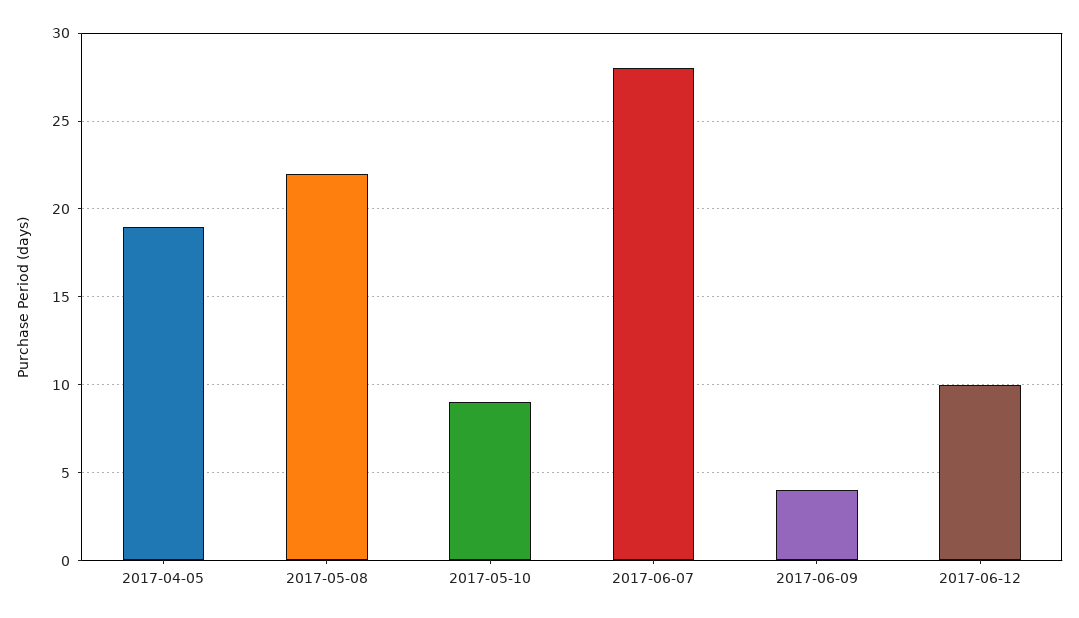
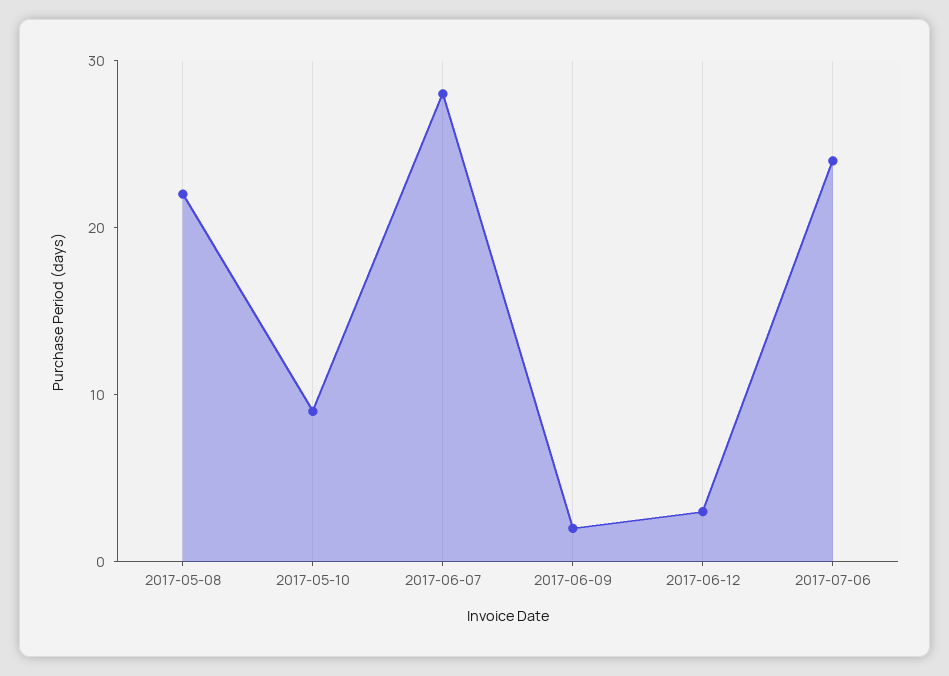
2017-04-05: 19 -> none
2017-06-09: 4 -> 2
2017-06-12: 10 -> 3
2017-07-06: none -> 24

